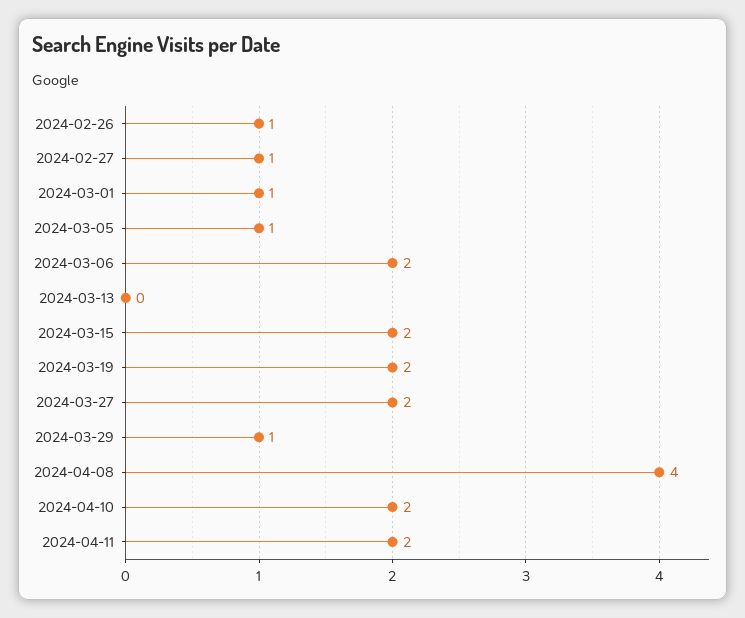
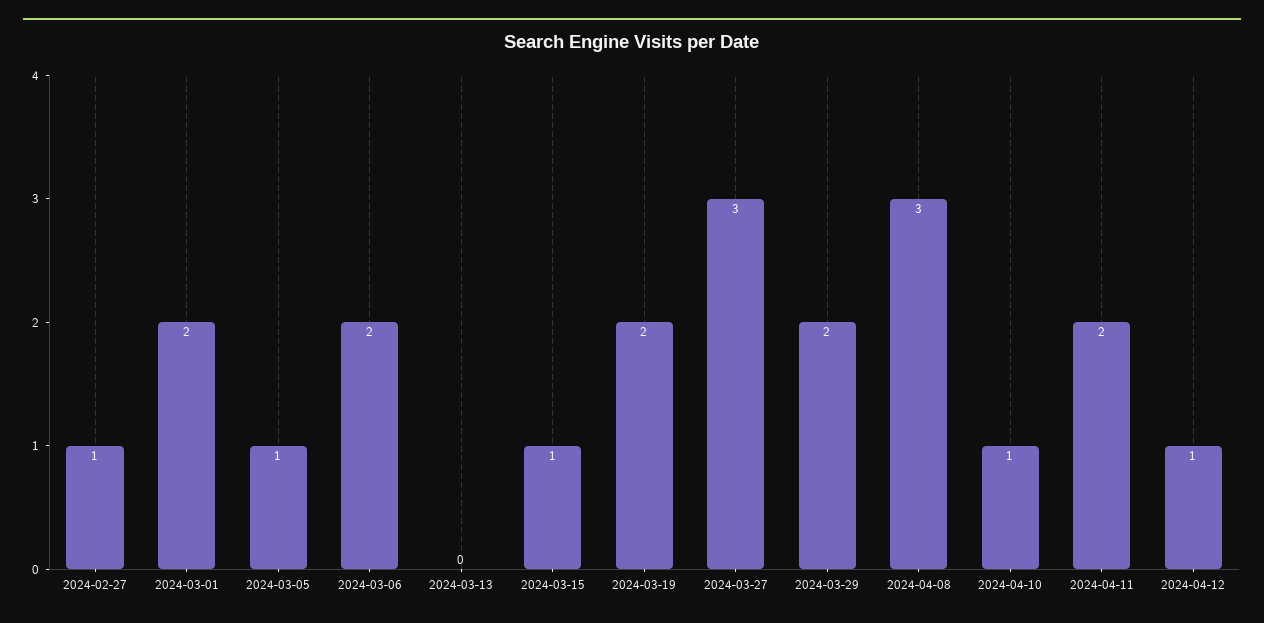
2024-02-26: 1 -> none
2024-03-01: 1 -> 2
2024-03-15: 2 -> 1
2024-03-27: 2 -> 3
2024-03-29: 1 -> 2
2024-04-08: 4 -> 3
2024-04-10: 2 -> 1
2024-04-12: none -> 1

